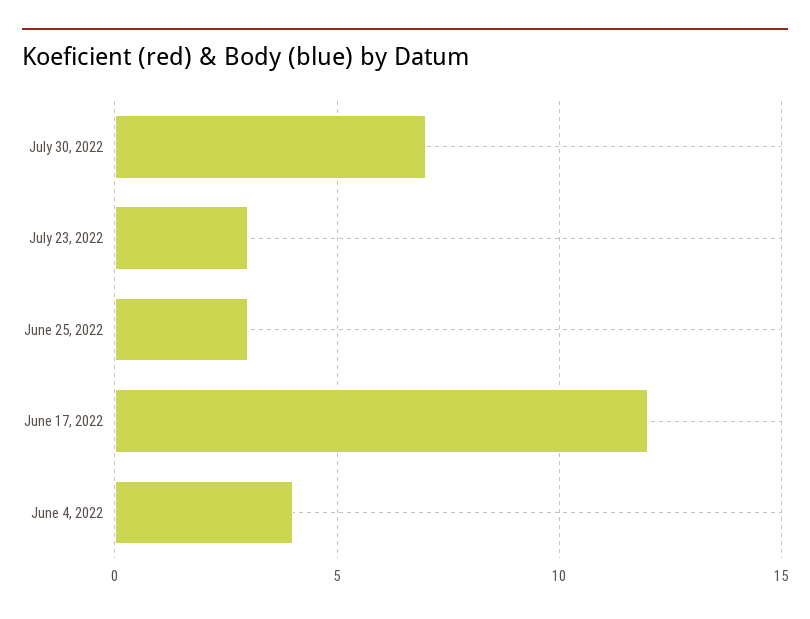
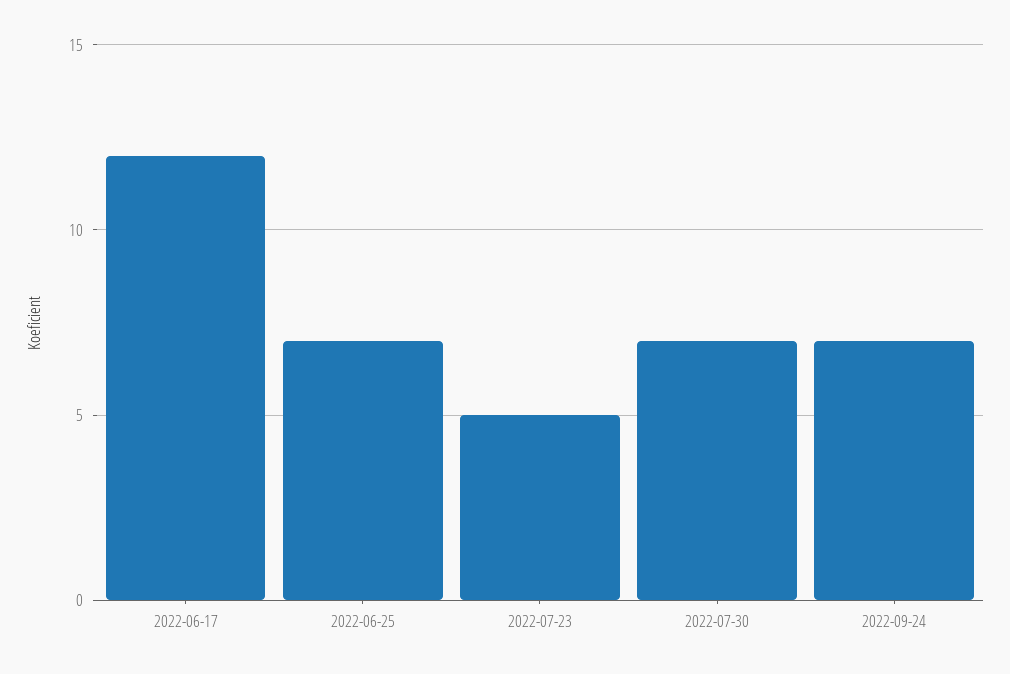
July 23, 2022: 3 -> 5
June 25, 2022: 3 -> 7
June 4, 2022: 4 -> none
2022-09-24: none -> 7

